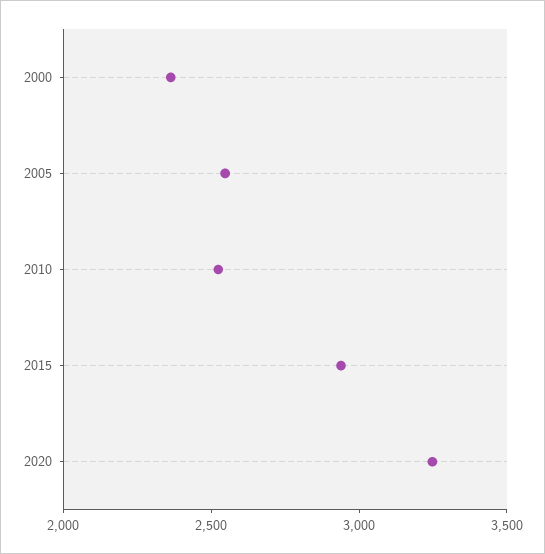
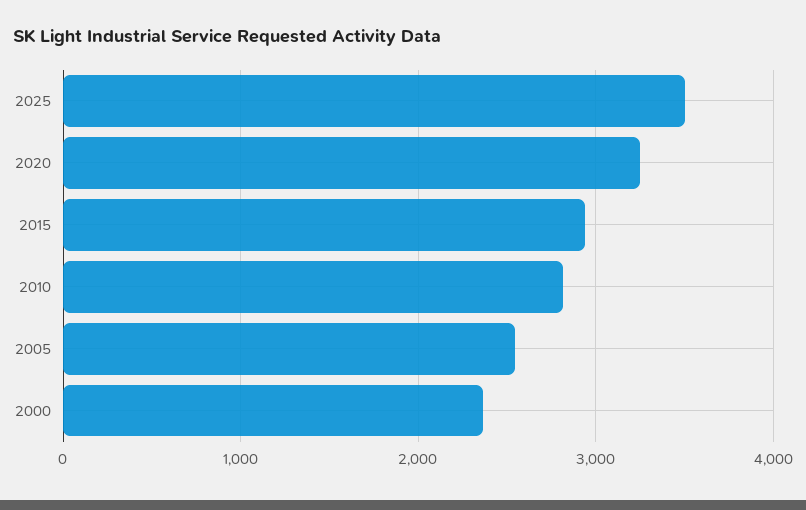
2010: 2500 -> 2800
2025: none -> 3500

